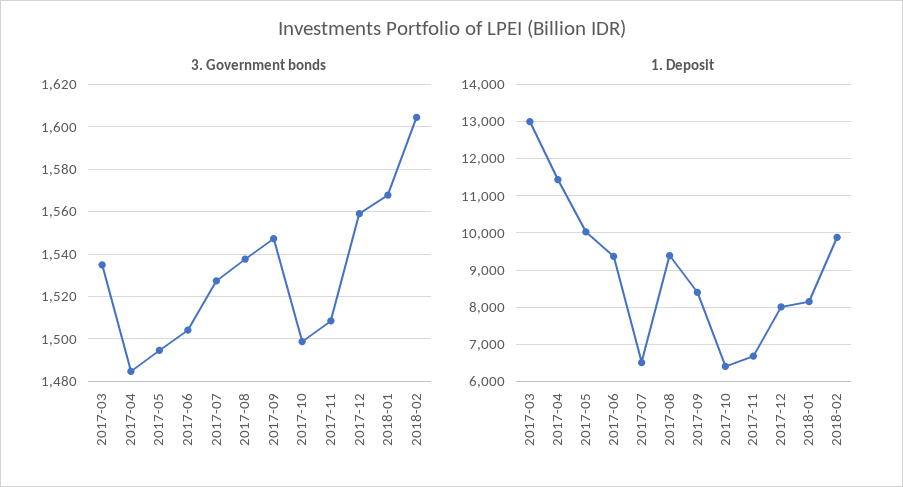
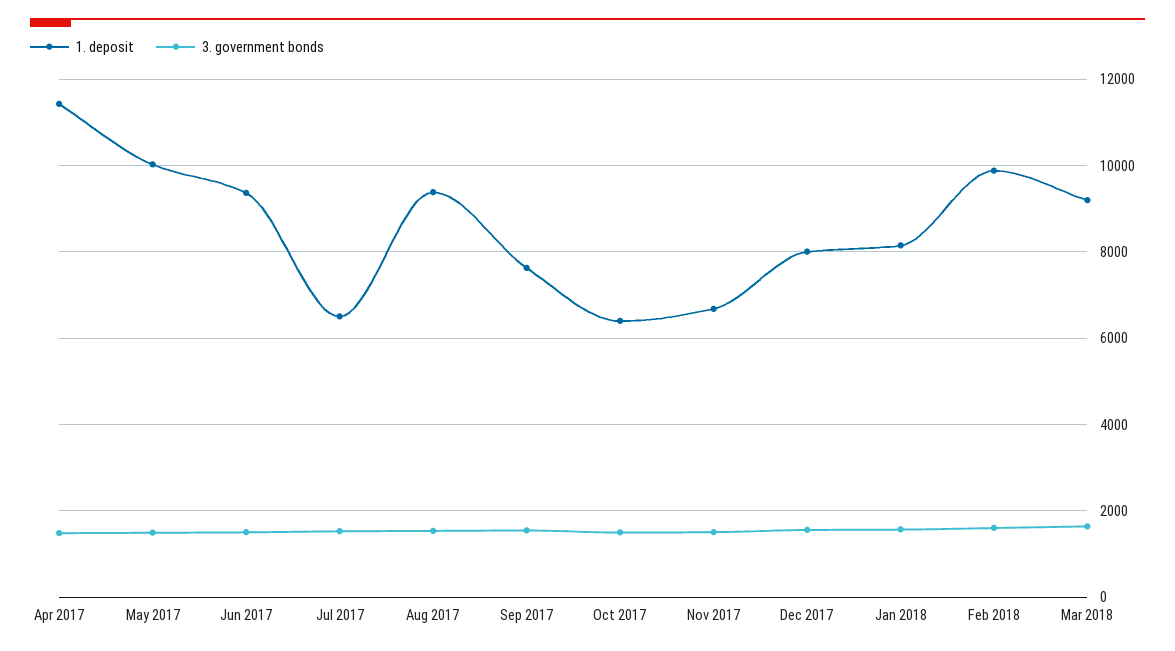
3. Government bonds, 2017-03: 1535 -> none
1. Deposit, 2017-03: 13000 -> none
1. Deposit, 2017-09: 8400 -> 7600
1. Deposit, Mar 2018: none -> 9200
3. Government bonds, Mar 2018: none -> 1600

